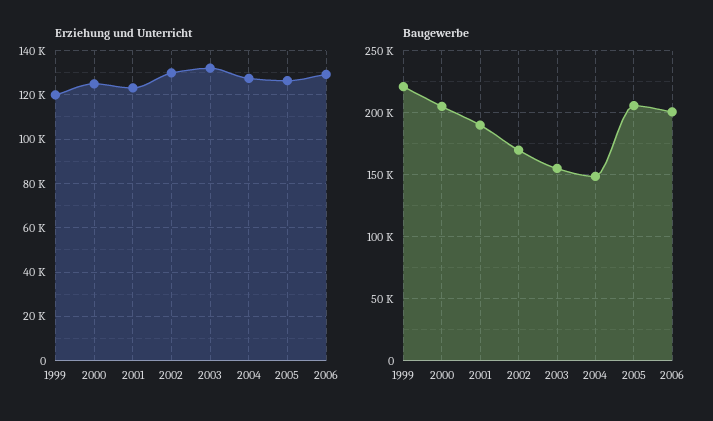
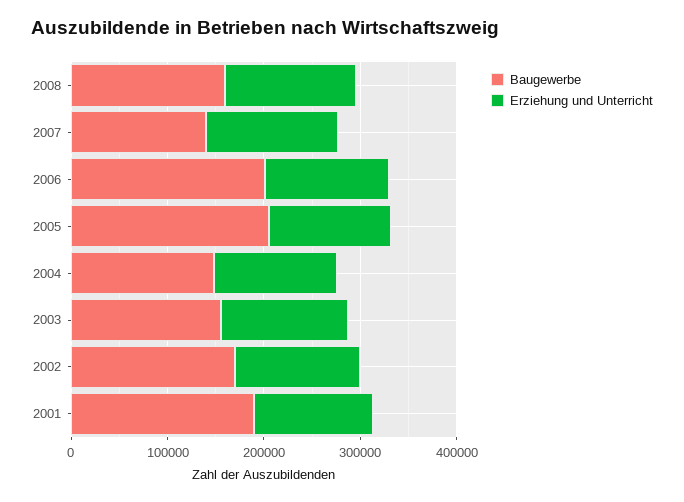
Erziehung und Unterricht, 1999: 120000 -> none
Erziehung und Unterricht, 2000: 125000 -> none
Baugewerbe, 1999: 220000 -> none
Baugewerbe, 2000: 205000 -> none
Baugewerbe, 2008: none -> 160000
Erziehung und Unterricht, 2008: none -> 140000
Baugewerbe, 2007: none -> 140000
Erziehung und Unterricht, 2007: none -> 140000

